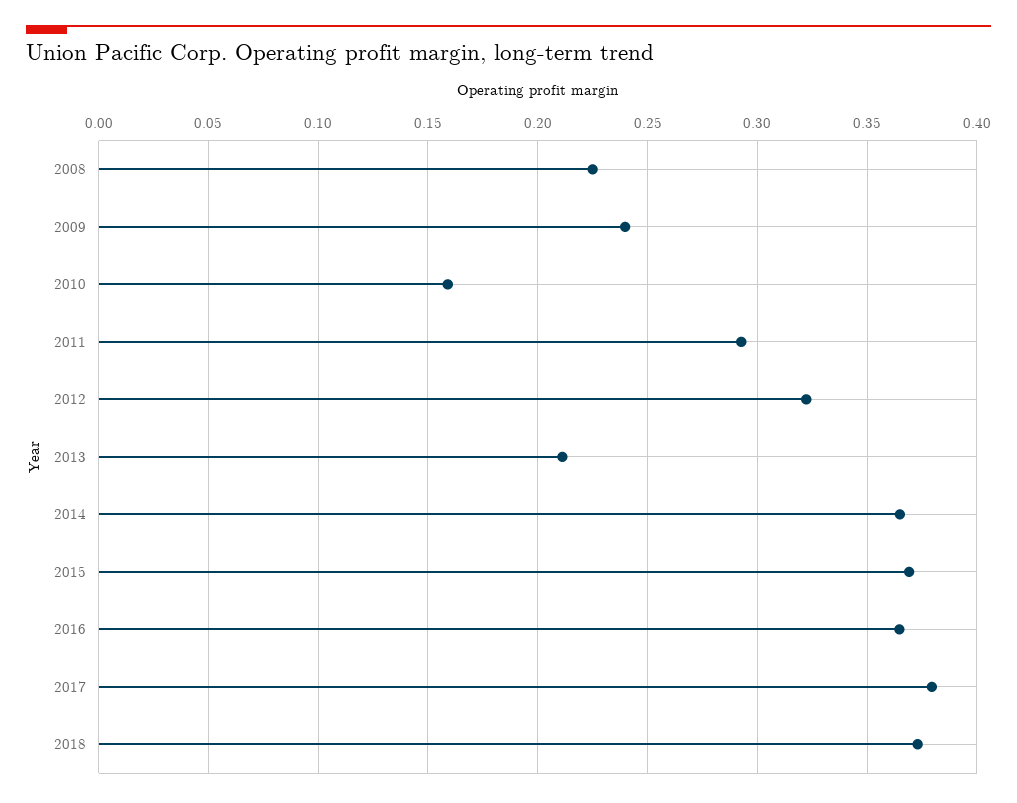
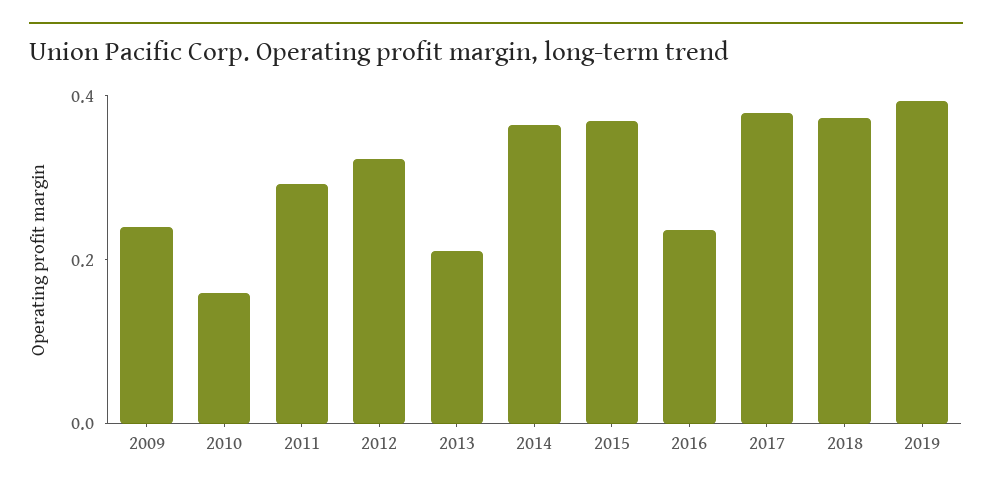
2008: 0.225 -> none
2016: 0.365 -> 0.25
2019: none -> 0.4

